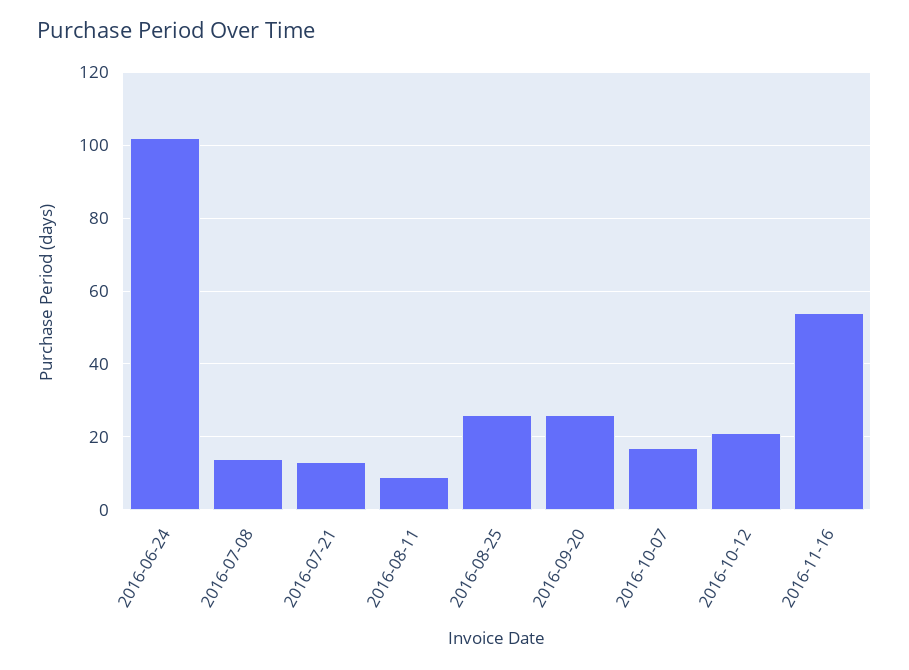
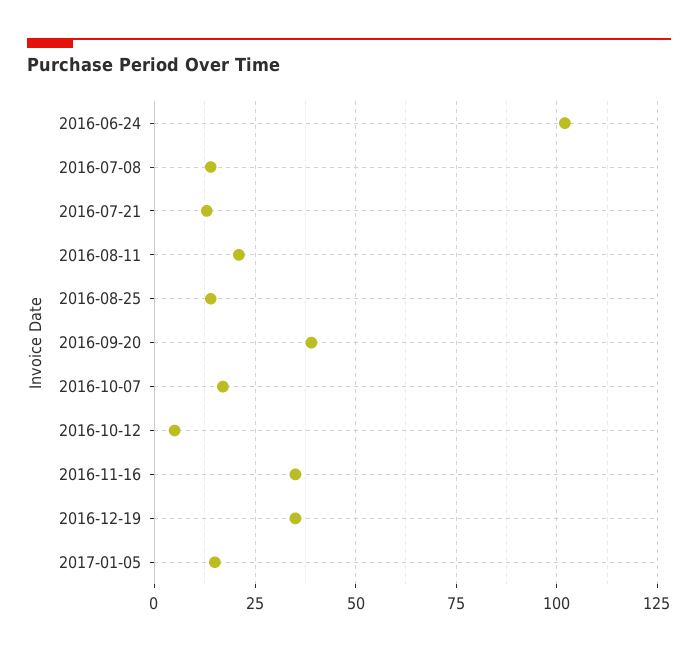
2016-08-11: 10 -> 20
2016-08-25: 25 -> 15
2016-09-20: 25 -> 40
2016-10-12: 20 -> 5
2016-11-16: 55 -> 35
2016-12-19: none -> 35
2017-01-05: none -> 15

